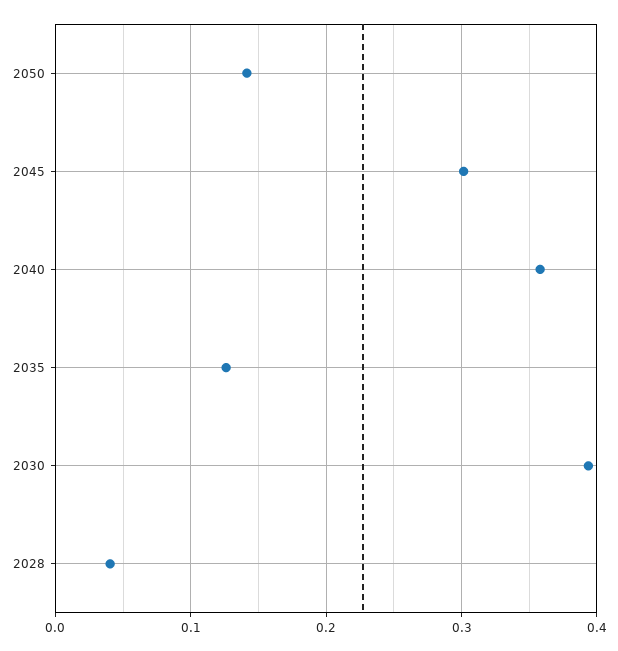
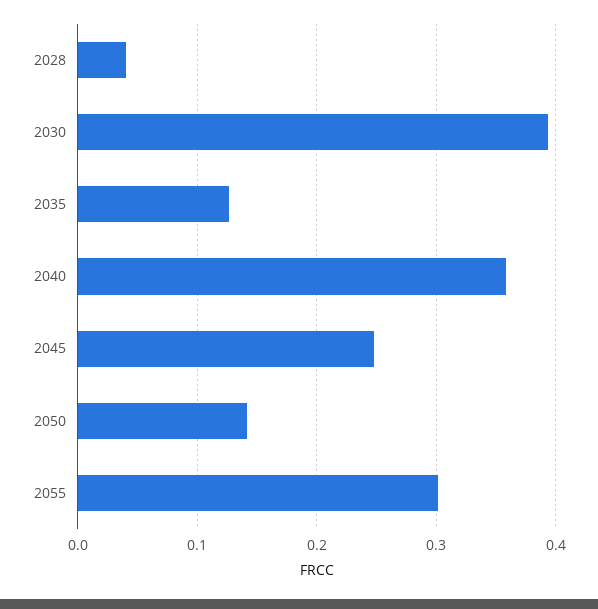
2045: 0.3 -> 0.25
2055: none -> 0.3

